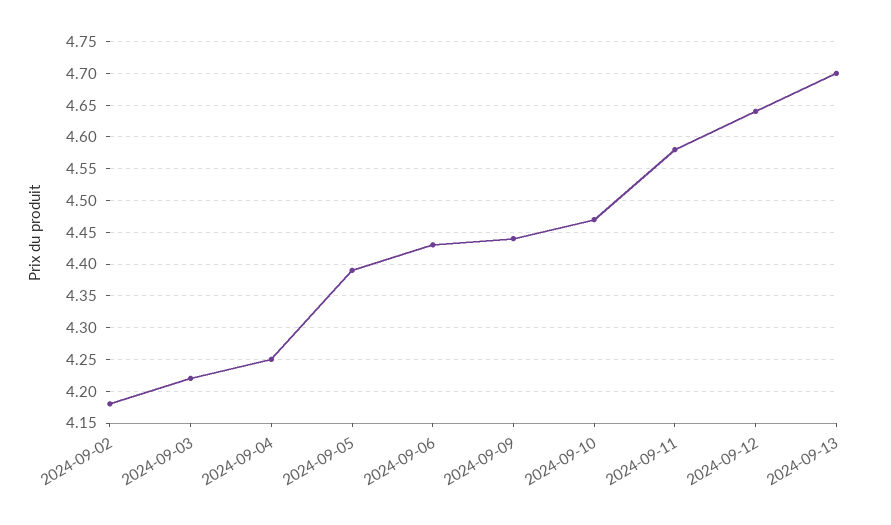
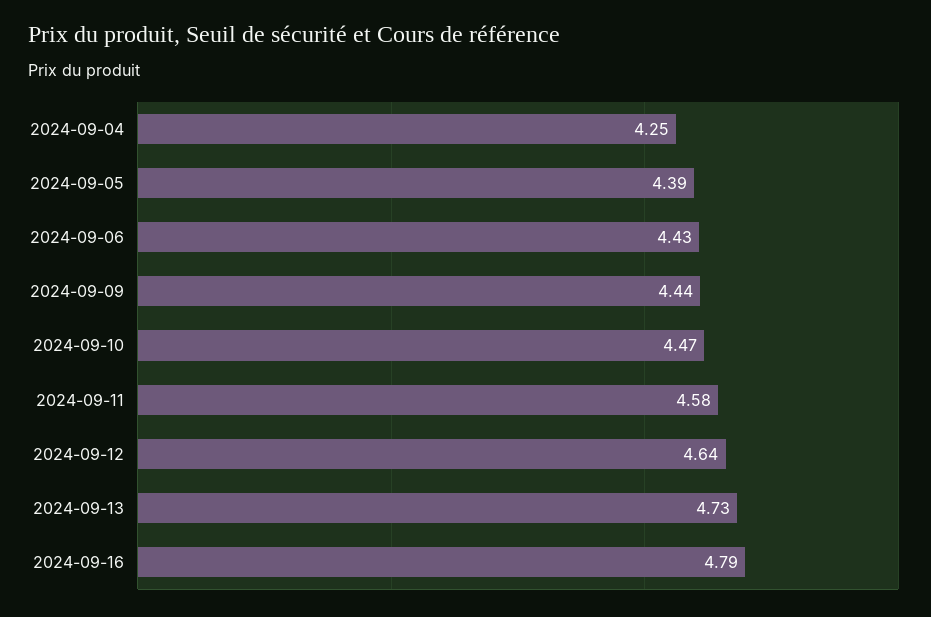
2024-09-02: 4.18 -> none
2024-09-03: 4.22 -> none
2024-09-13: 4.7 -> 4.73
2024-09-16: none -> 4.79

